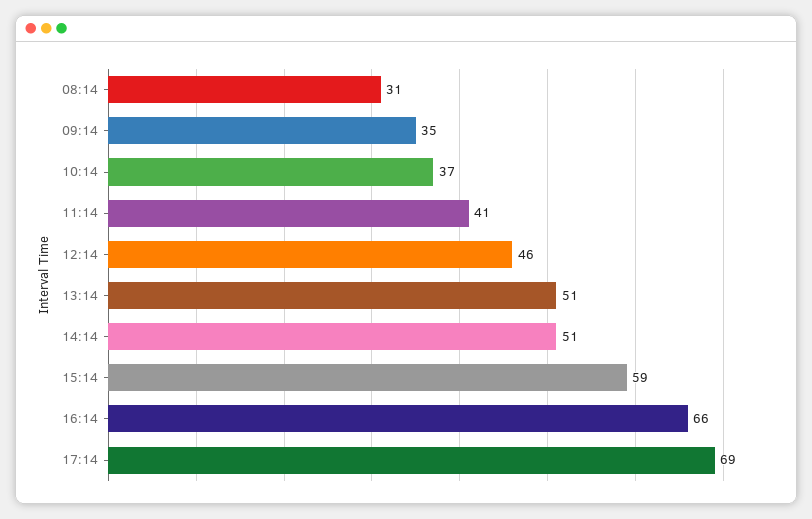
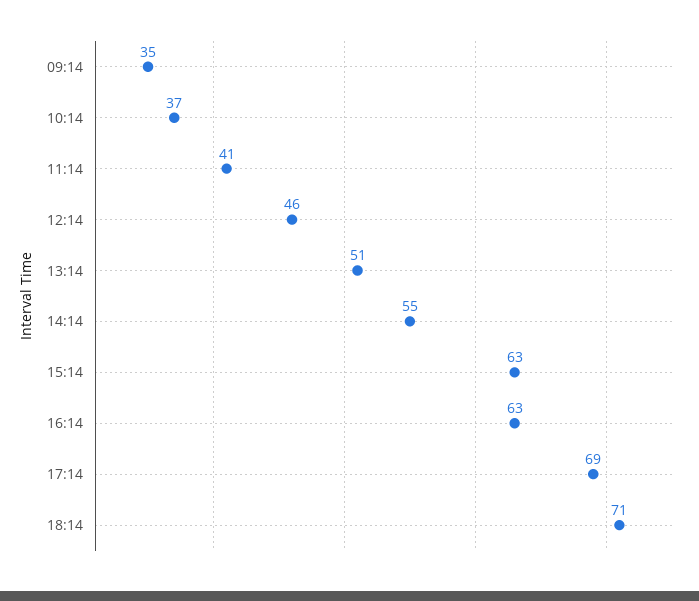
08:14: 31 -> none
14:14: 51 -> 55
15:14: 59 -> 63
16:14: 66 -> 63
18:14: none -> 71

